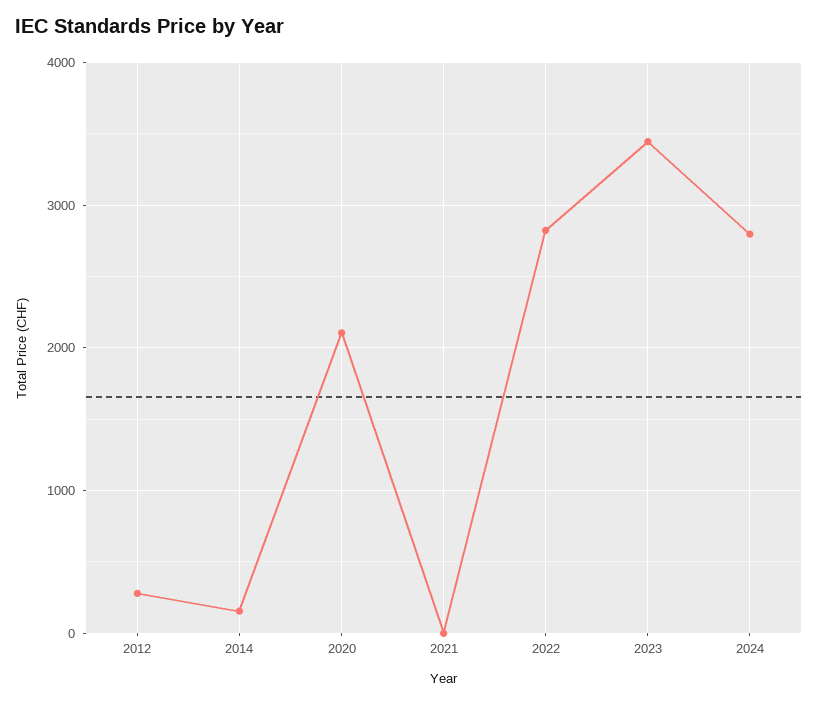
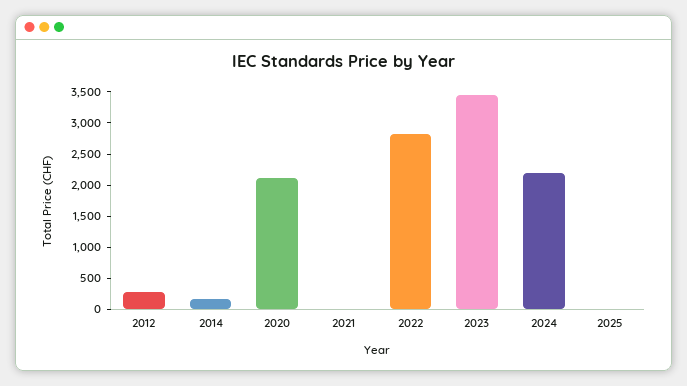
2024: 2800 -> 2250
2025: none -> 0

